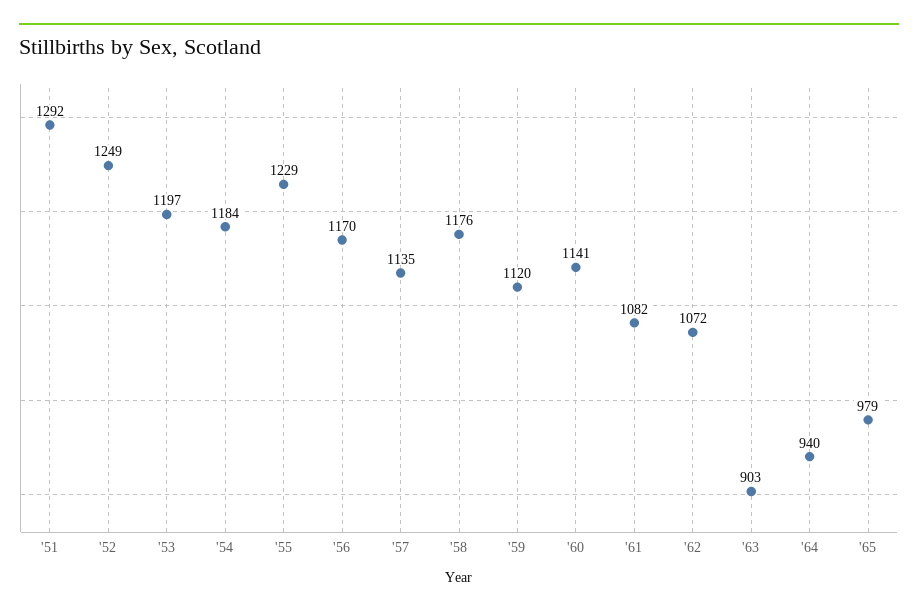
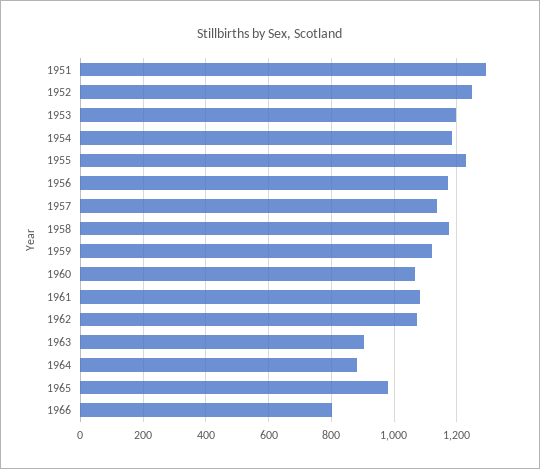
'60: 1141 -> 1060
'64: 940 -> 880
1966: none -> 800

